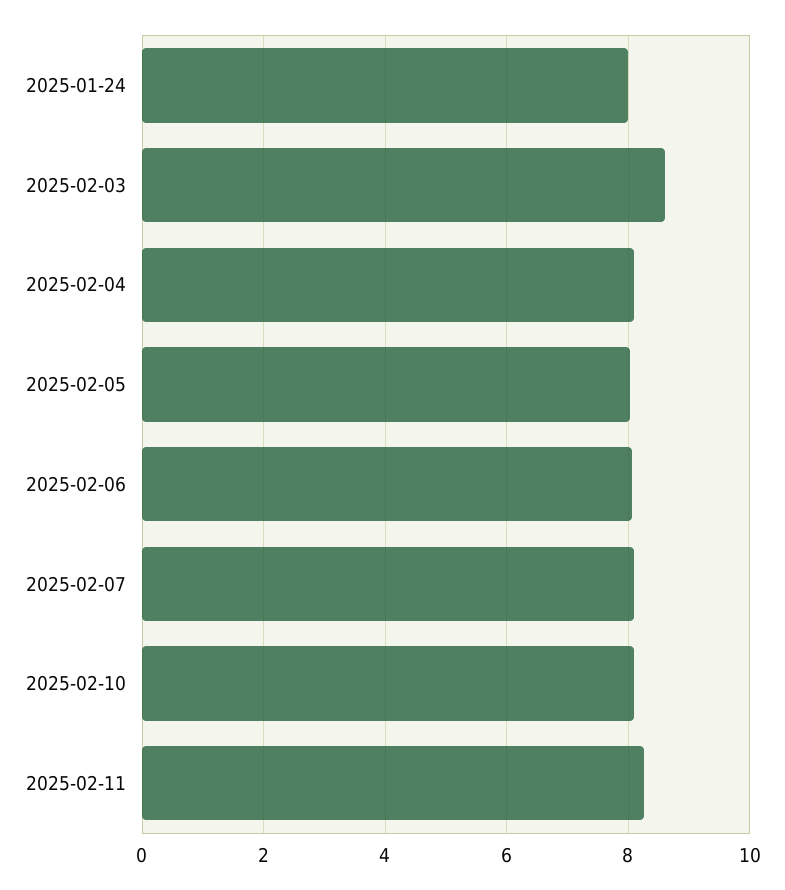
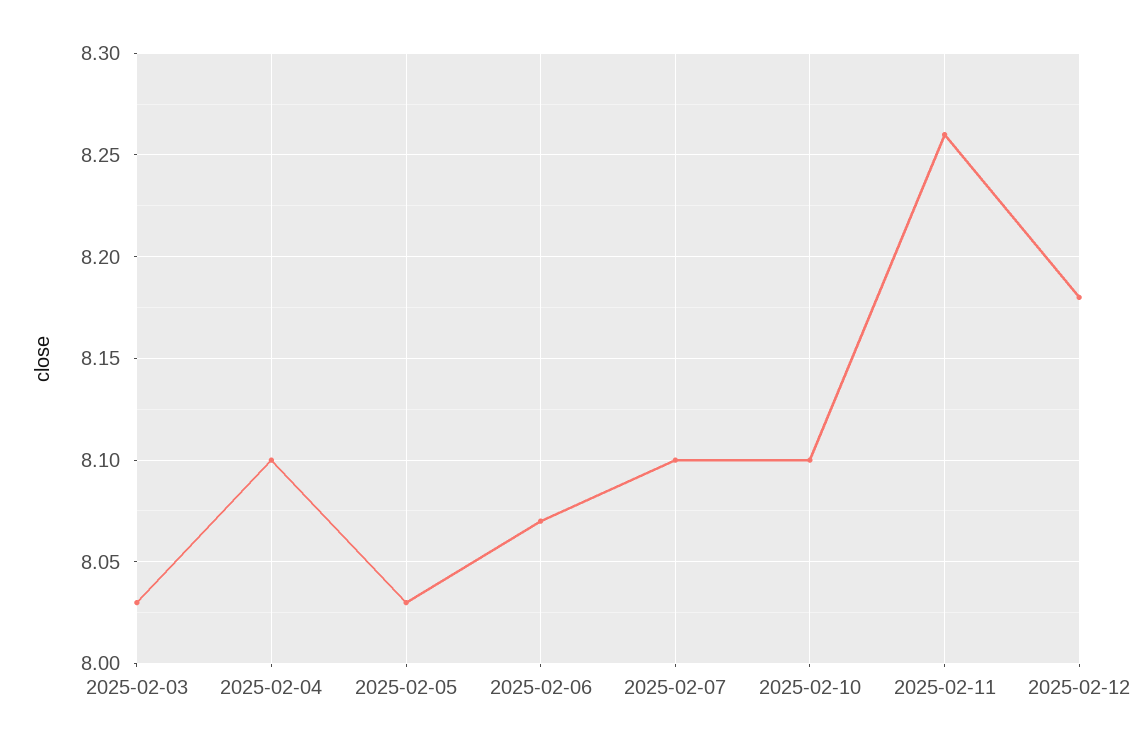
2025-01-24: 8 -> none
2025-02-03: 8.6 -> 8.03
2025-02-12: none -> 8.18

